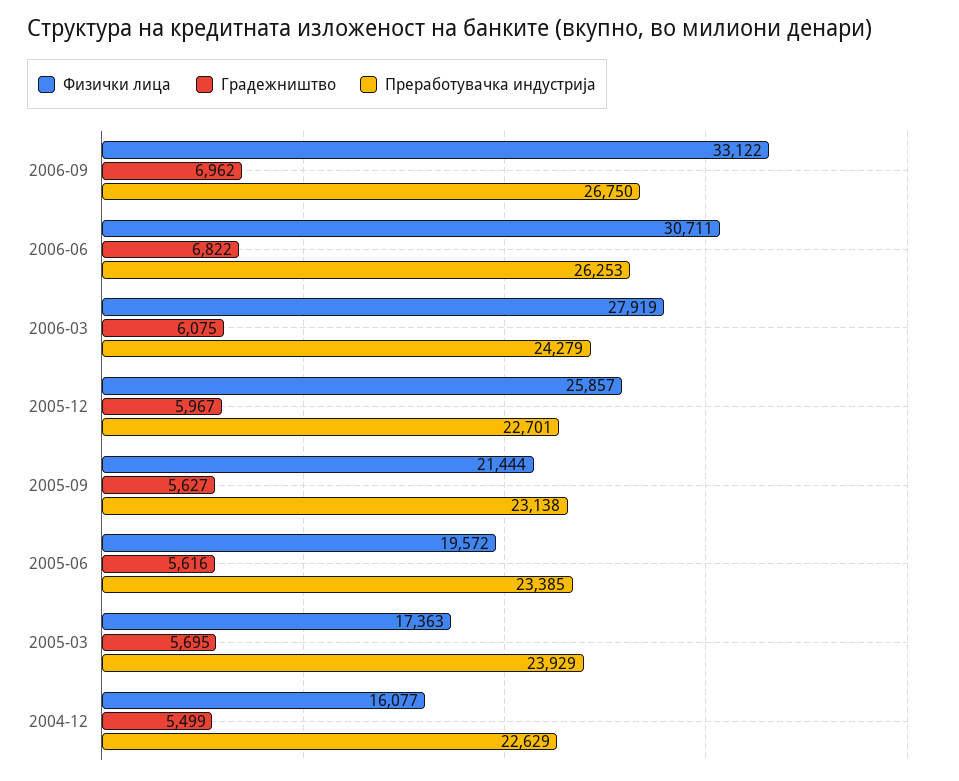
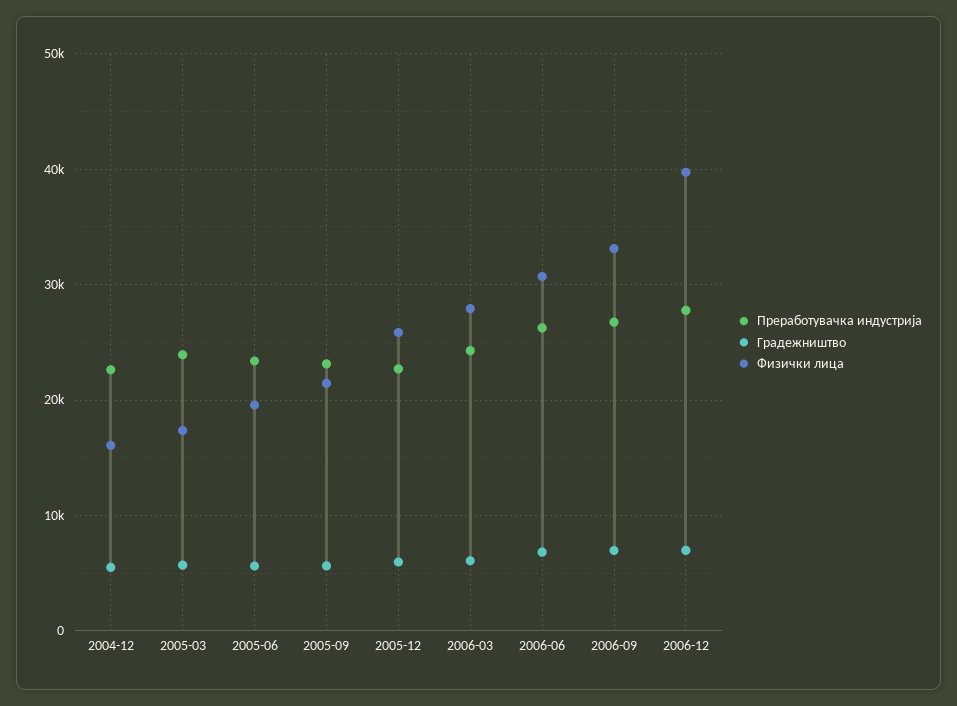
Преработувачка индустрија, 2006-12: none -> 28000
Градежништво, 2006-12: none -> 7000
Физички лица, 2006-12: none -> 40000

